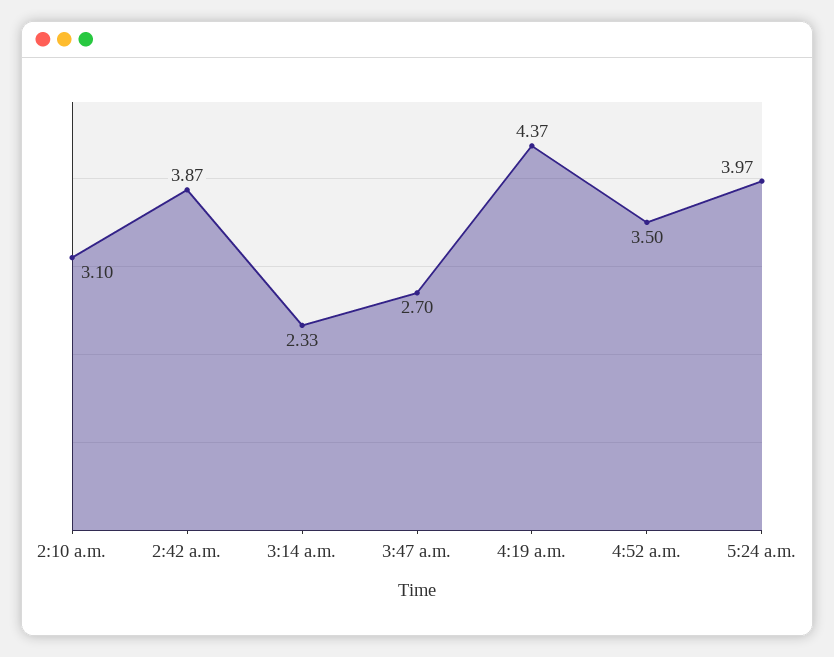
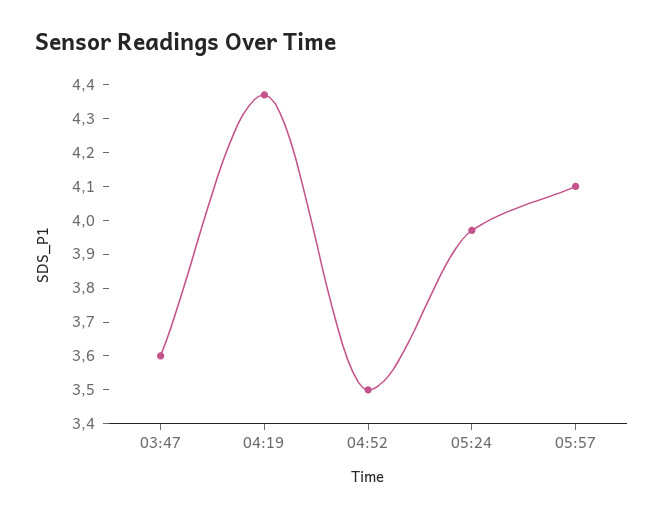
2:10 a.m.: 3.1 -> none
2:42 a.m.: 3.87 -> none
3:14 a.m.: 2.33 -> none
3:47 a.m.: 2.7 -> 3.6
05:57: none -> 4.1

